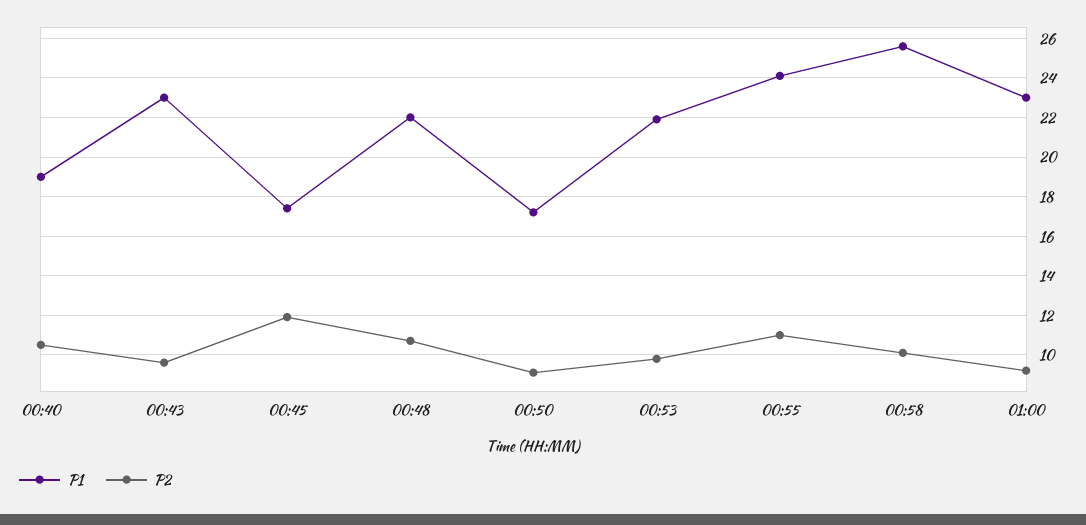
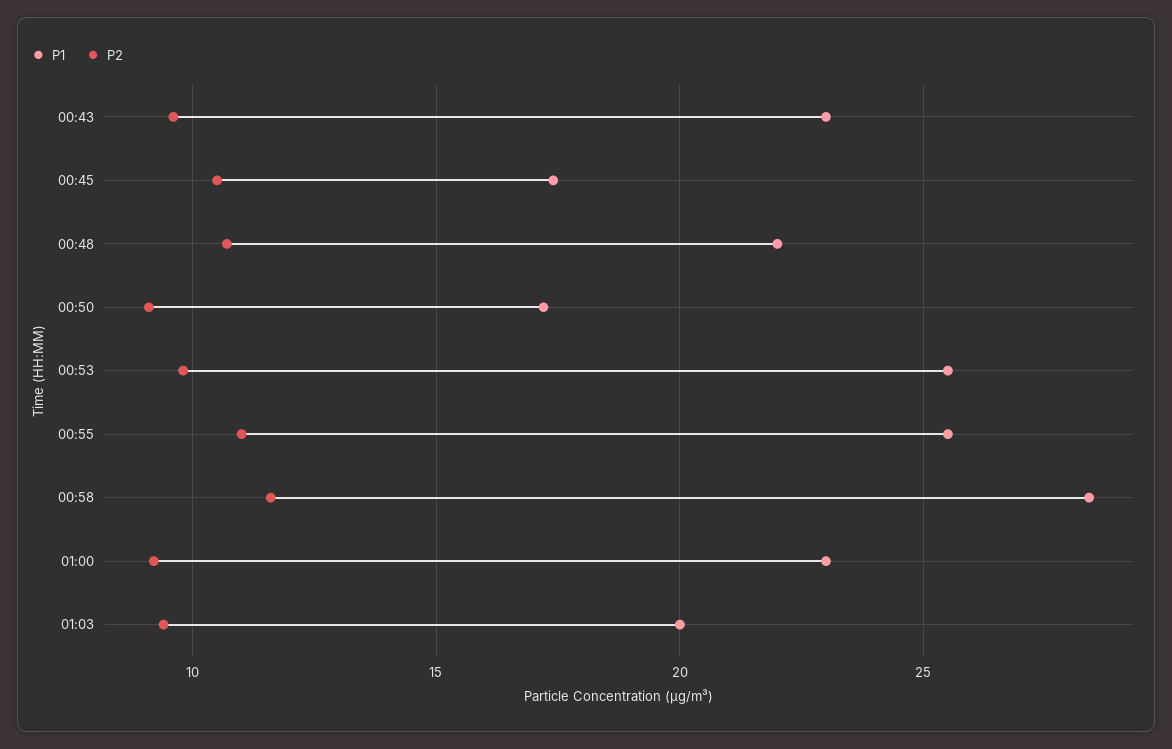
P1, 00:40: 19 -> none
P2, 00:40: 10.5 -> none
P2, 00:45: 12 -> 10.5
P1, 00:53: 22 -> 25.5
P1, 00:55: 24 -> 25.5
P1, 00:58: 25.5 -> 28.5
P2, 00:58: 10 -> 11.5
P1, 01:03: none -> 20
P2, 01:03: none -> 9.5

